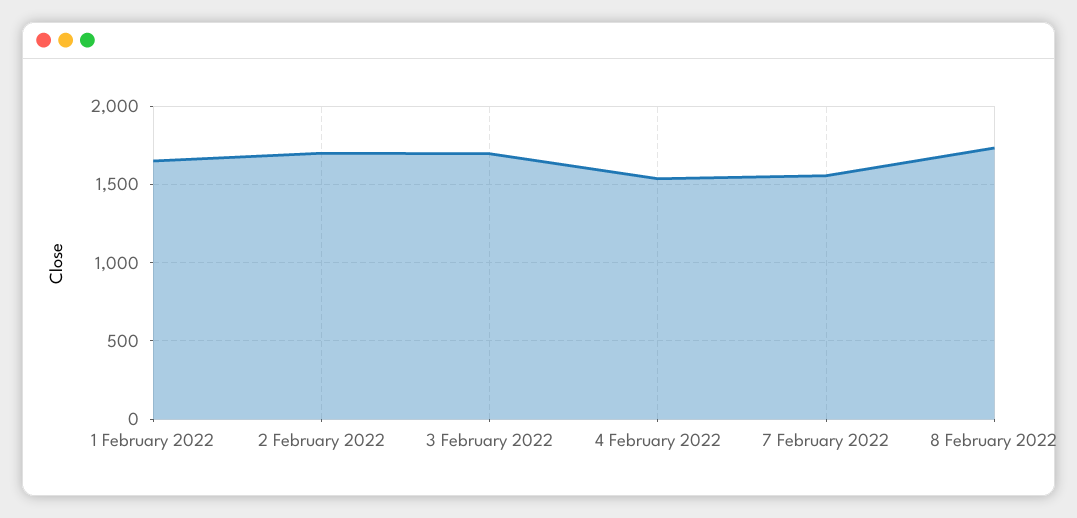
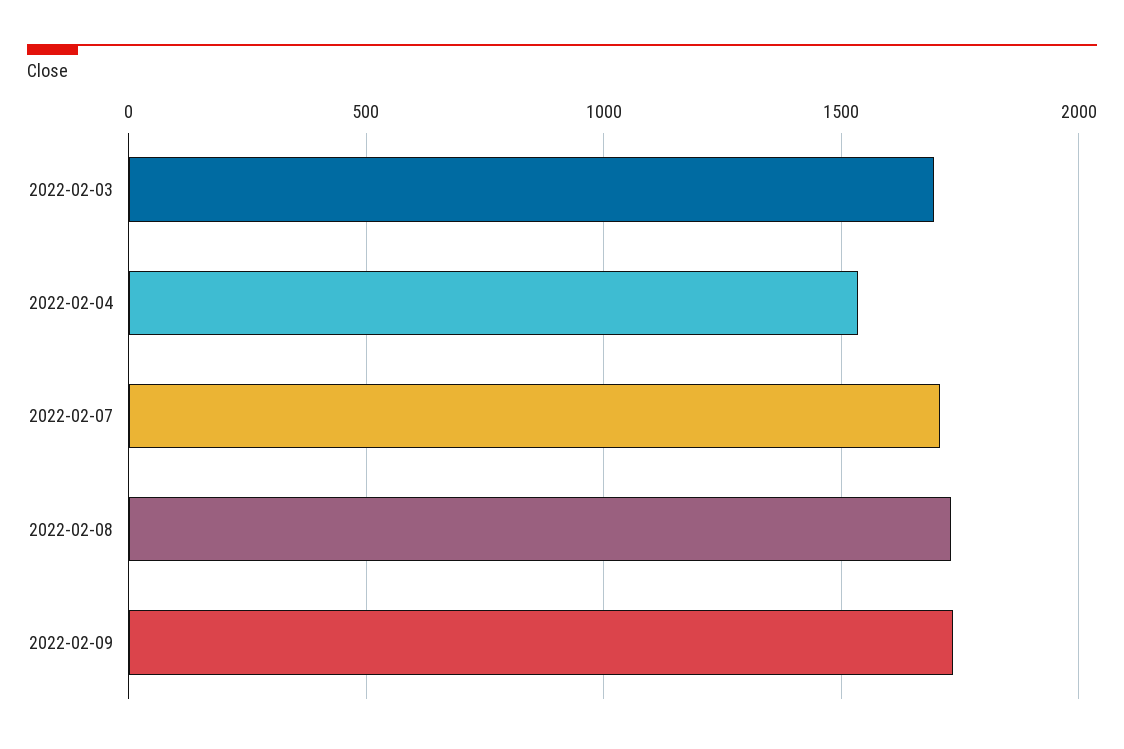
1 February 2022: 1650 -> none
2 February 2022: 1700 -> none
7 February 2022: 1550 -> 1700
2022-02-09: none -> 1750

